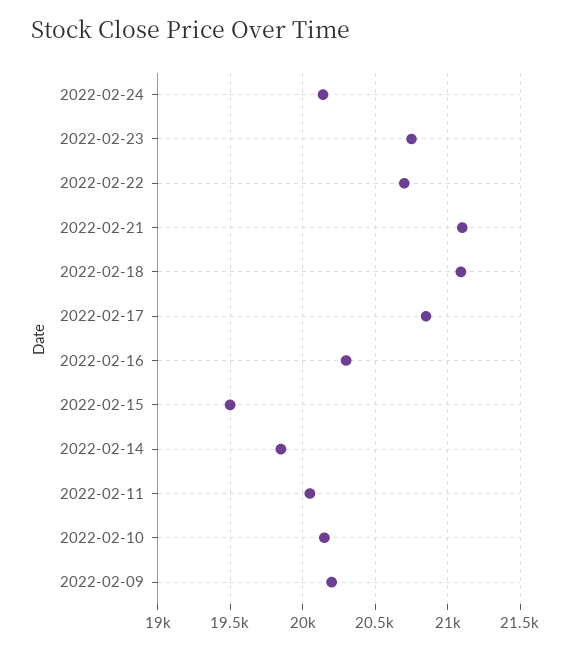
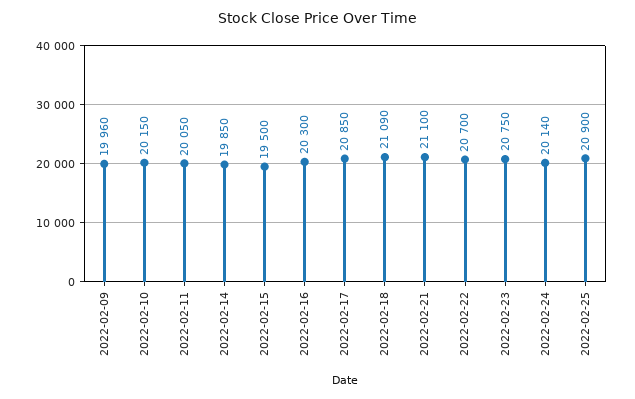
2022-02-09: 20200 -> 19960
2022-02-25: none -> 20900

